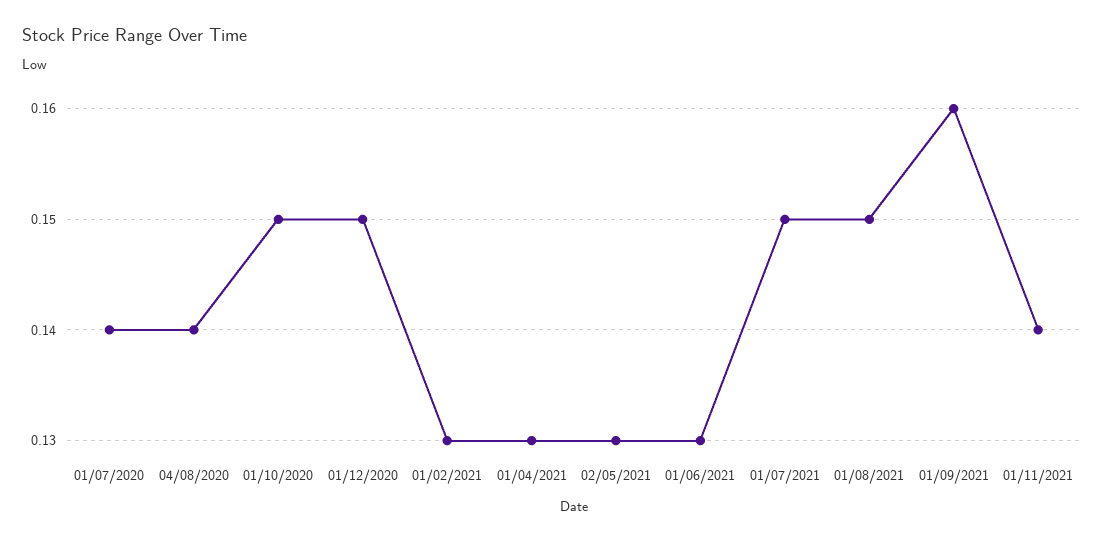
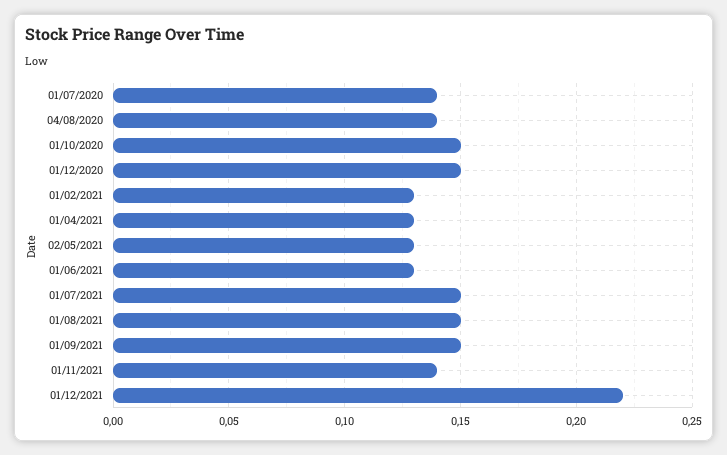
01/09/2021: 0.16 -> 0.15
01/12/2021: none -> 0.22

